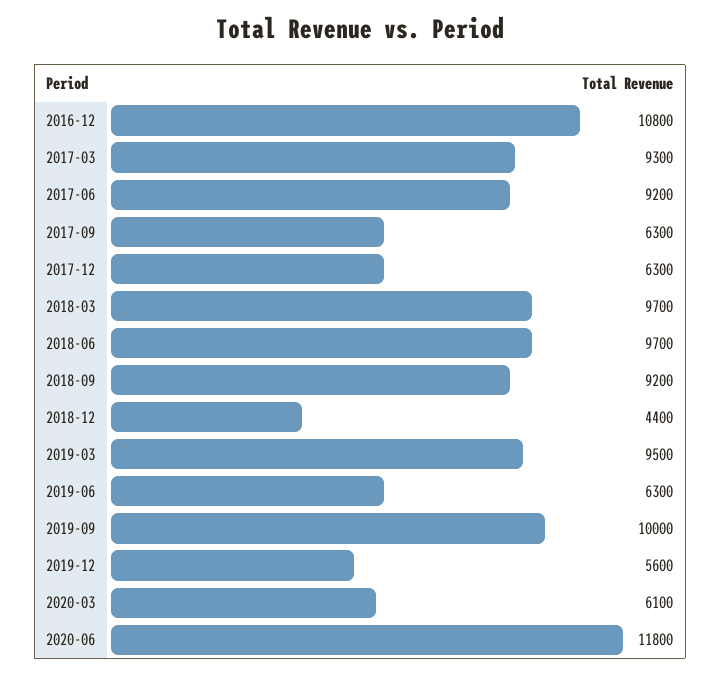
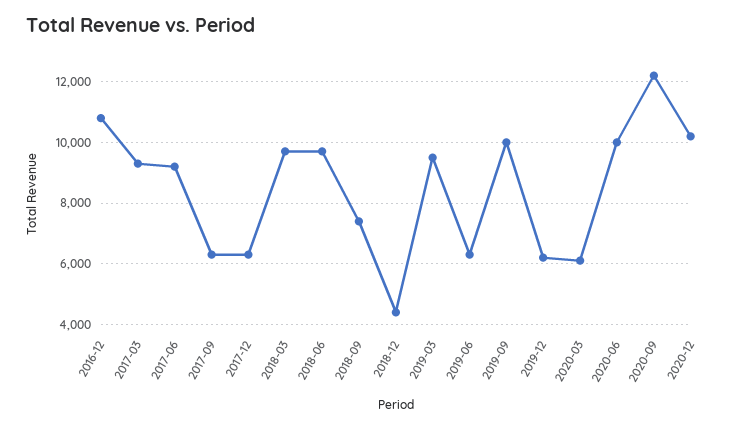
2018-09: 9200 -> 7400
2019-12: 5600 -> 6200
2020-06: 11800 -> 10000
2020-09: none -> 12200
2020-12: none -> 10200

